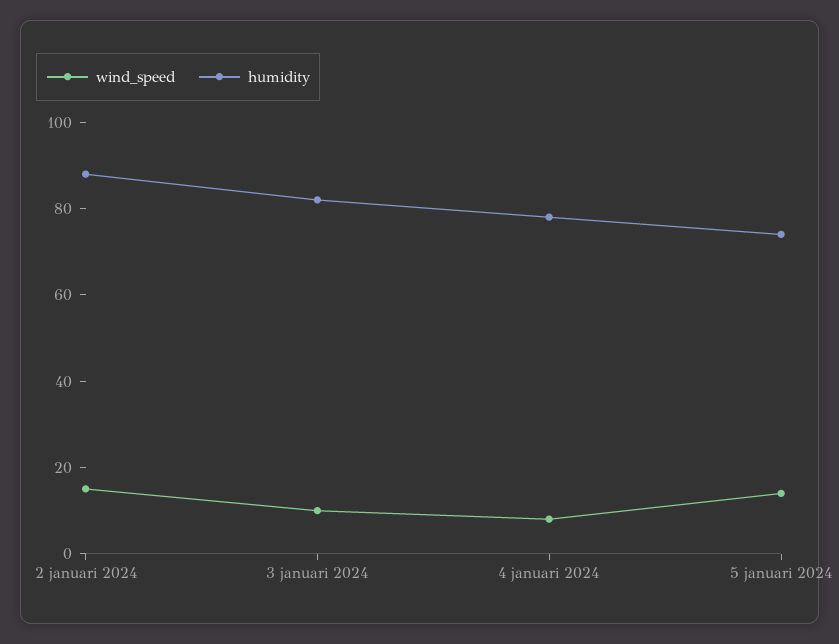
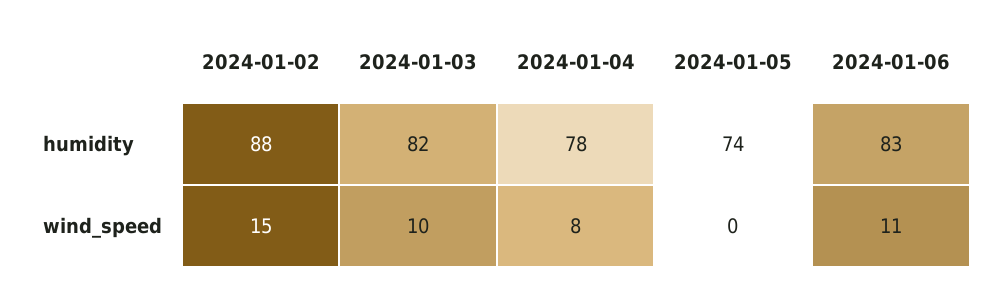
wind_speed, 5 januari 2024: 15 -> 0
humidity, 2024-01-06: none -> 83
wind_speed, 2024-01-06: none -> 11

